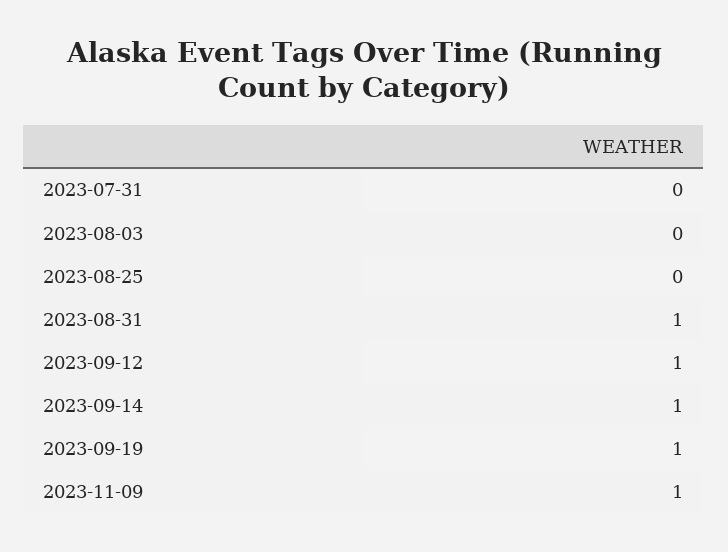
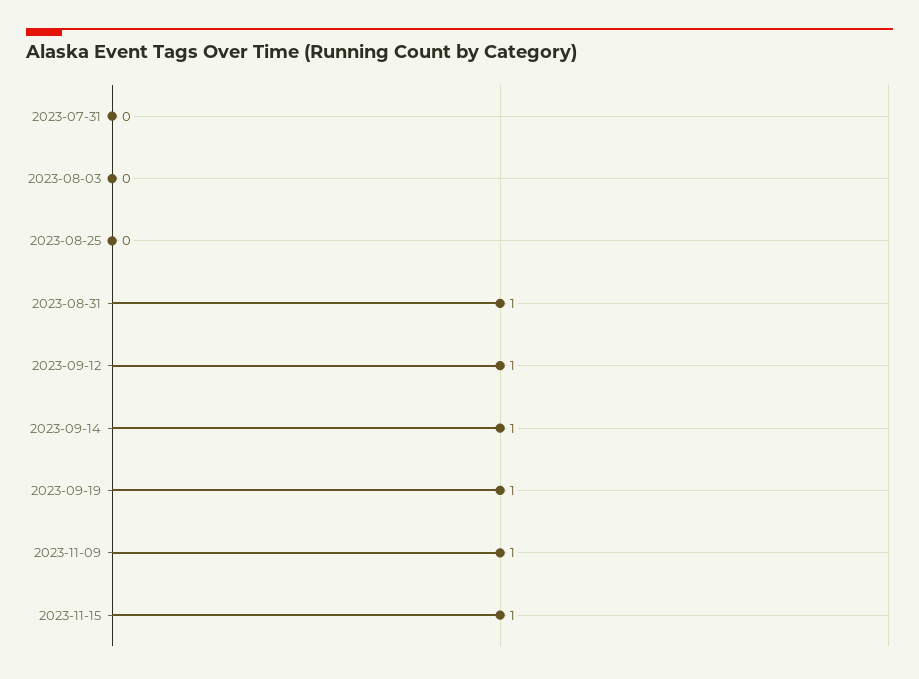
2023-11-15: none -> 1

